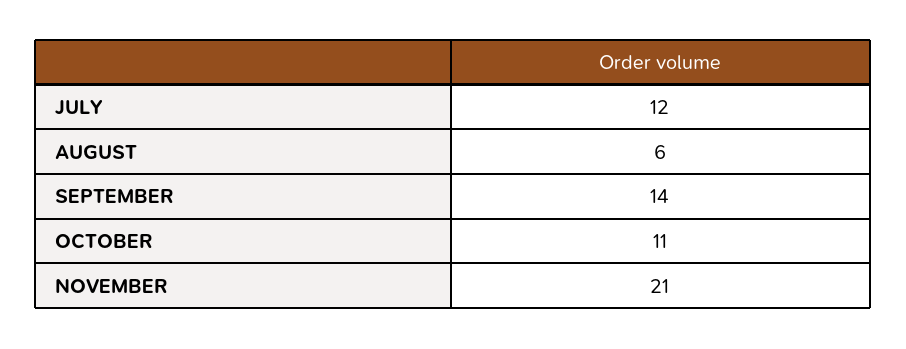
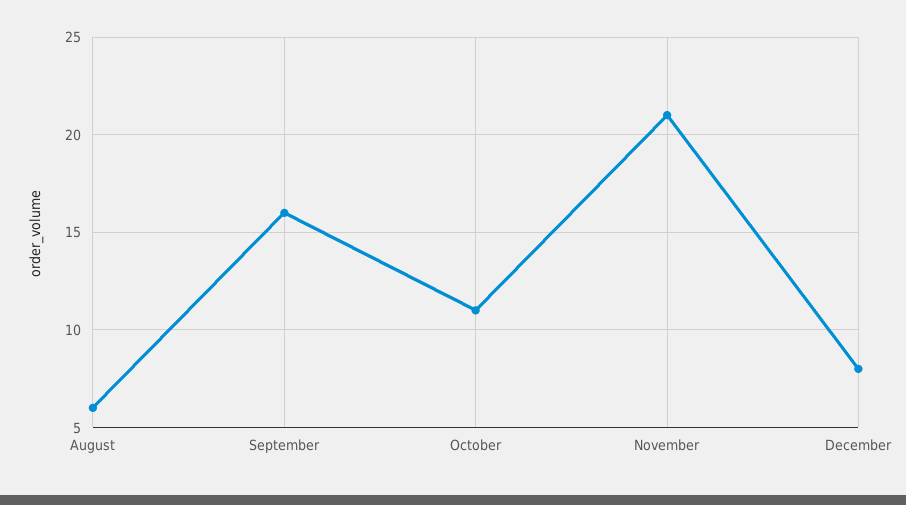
JULY: 12 -> none
SEPTEMBER: 14 -> 16
December: none -> 8

